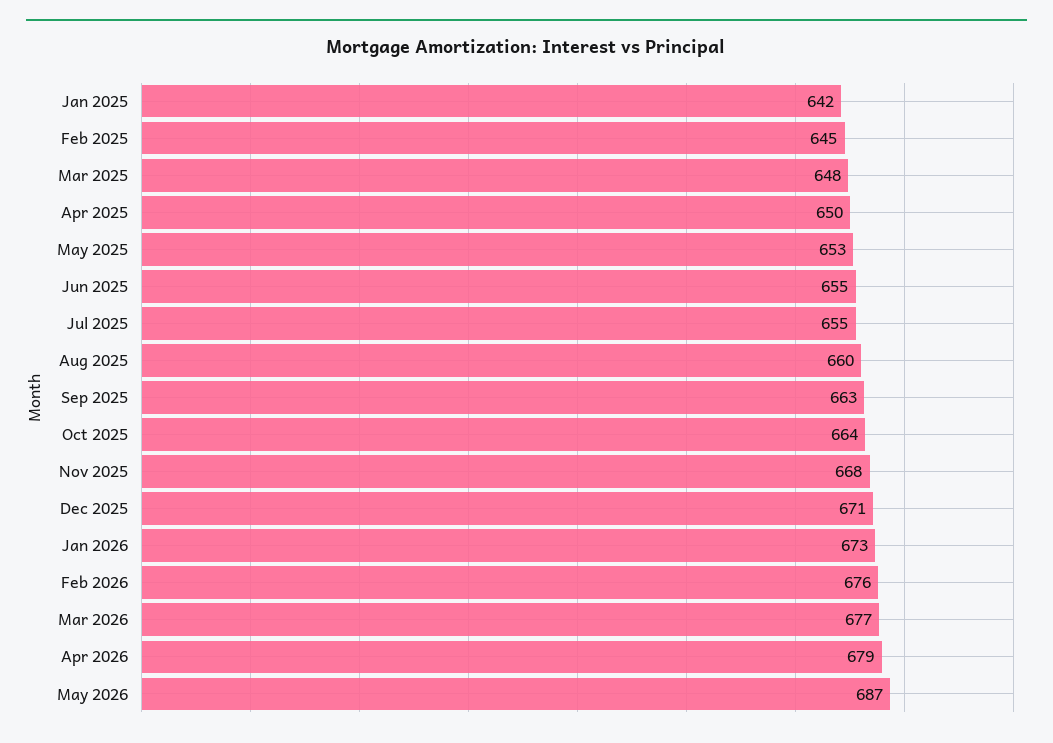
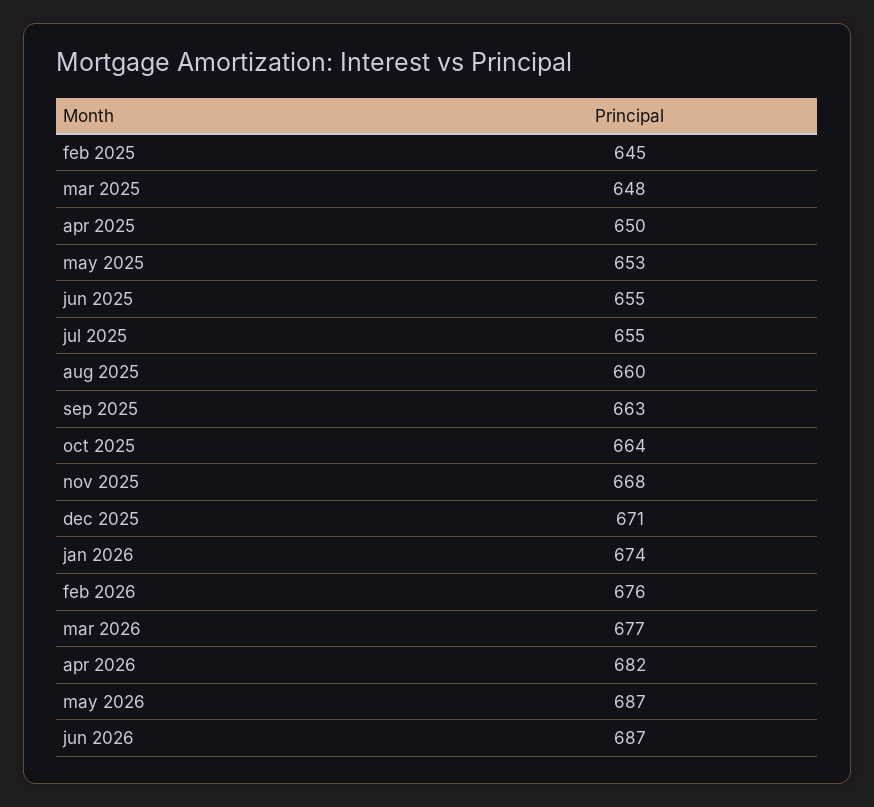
Jan 2025: 642 -> none
Jan 2026: 673 -> 674
Apr 2026: 679 -> 682
jun 2026: none -> 687

